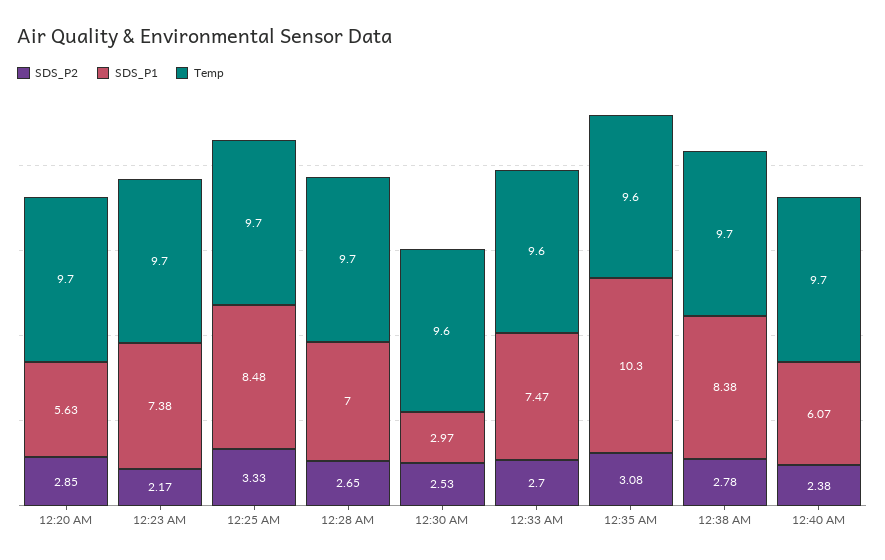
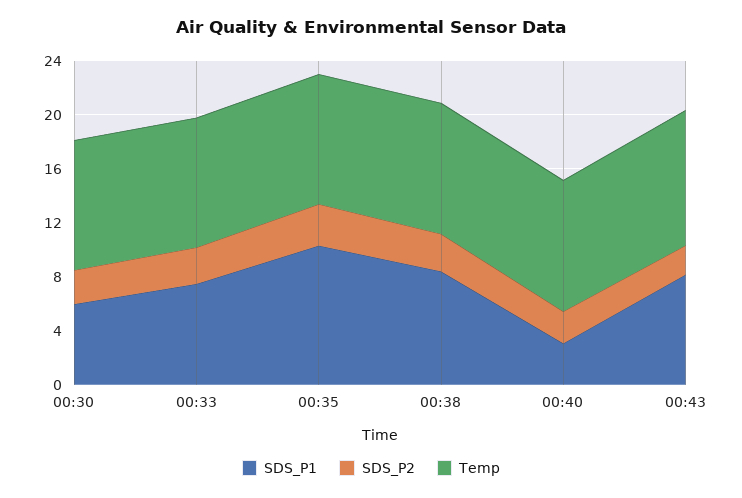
SDS_P2, 12:20 AM: 2.85 -> none
SDS_P1, 12:20 AM: 5.63 -> none
Temp, 12:20 AM: 9.7 -> none
SDS_P2, 12:23 AM: 2.17 -> none
SDS_P1, 12:23 AM: 7.38 -> none
Temp, 12:23 AM: 9.7 -> none
SDS_P2, 12:25 AM: 3.33 -> none
SDS_P1, 12:25 AM: 8.48 -> none
Temp, 12:25 AM: 9.7 -> none
SDS_P2, 12:28 AM: 2.65 -> none
SDS_P1, 12:28 AM: 7 -> none
Temp, 12:28 AM: 9.7 -> none
SDS_P1, 12:30 AM: 2.97 -> 6
SDS_P1, 12:40 AM: 6.07 -> 3
SDS_P1, 00:43: none -> 8
SDS_P2, 00:43: none -> 2
Temp, 00:43: none -> 10

